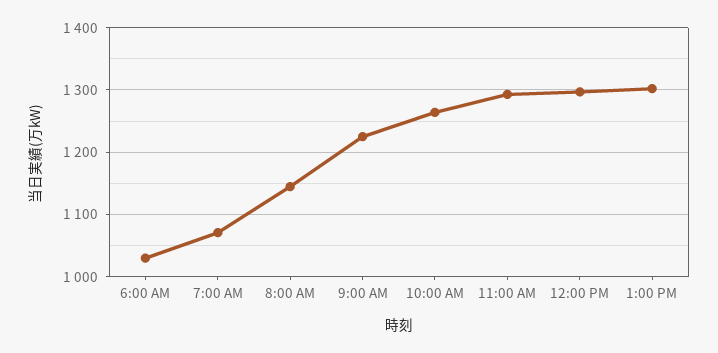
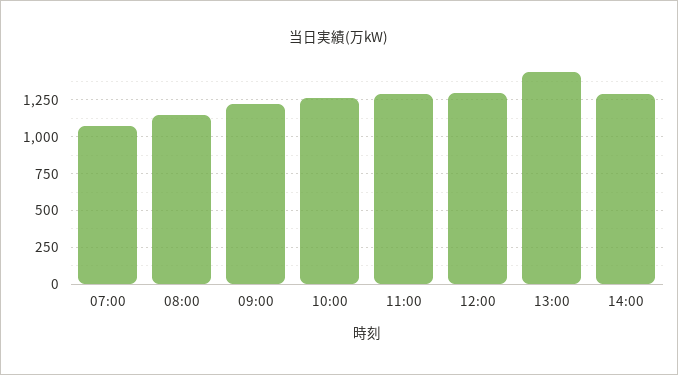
6:00 AM: 1030 -> none
1:00 PM: 1300 -> 1450
14:00: none -> 1300

